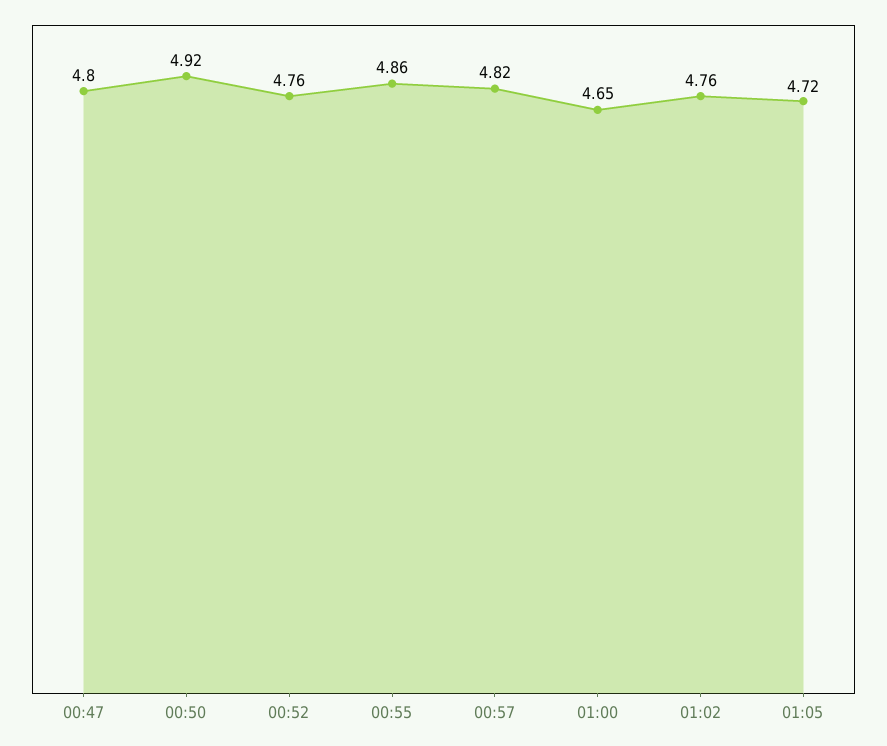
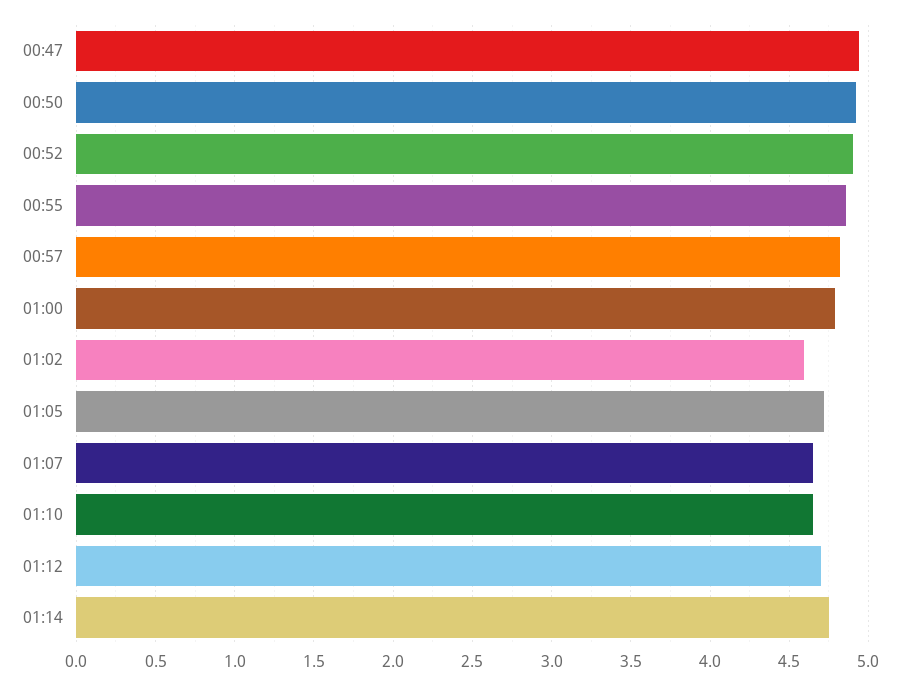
00:47: 4.8 -> 4.95
00:52: 4.76 -> 4.9
01:00: 4.65 -> 4.8
01:02: 4.76 -> 4.6
01:07: none -> 4.65
01:10: none -> 4.65
01:12: none -> 4.7
01:14: none -> 4.75

